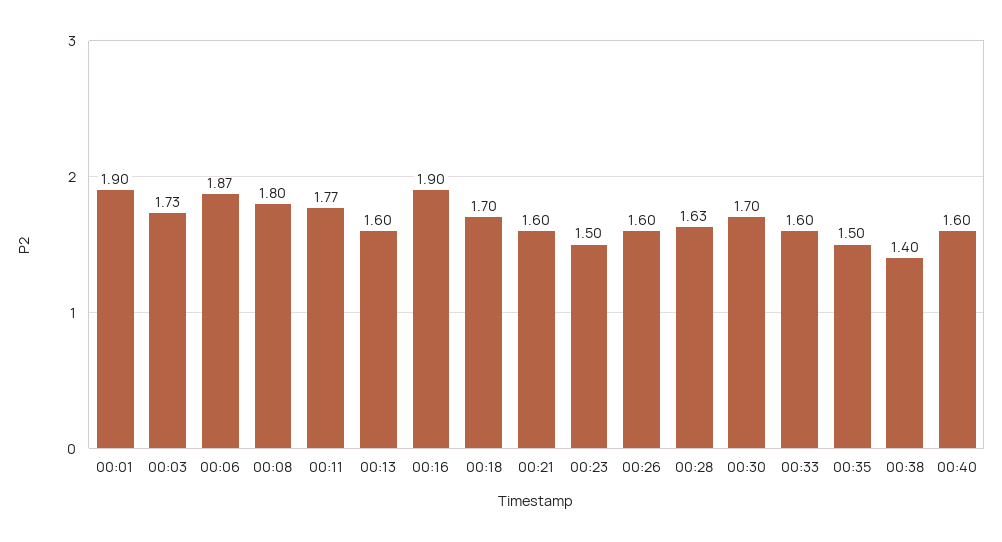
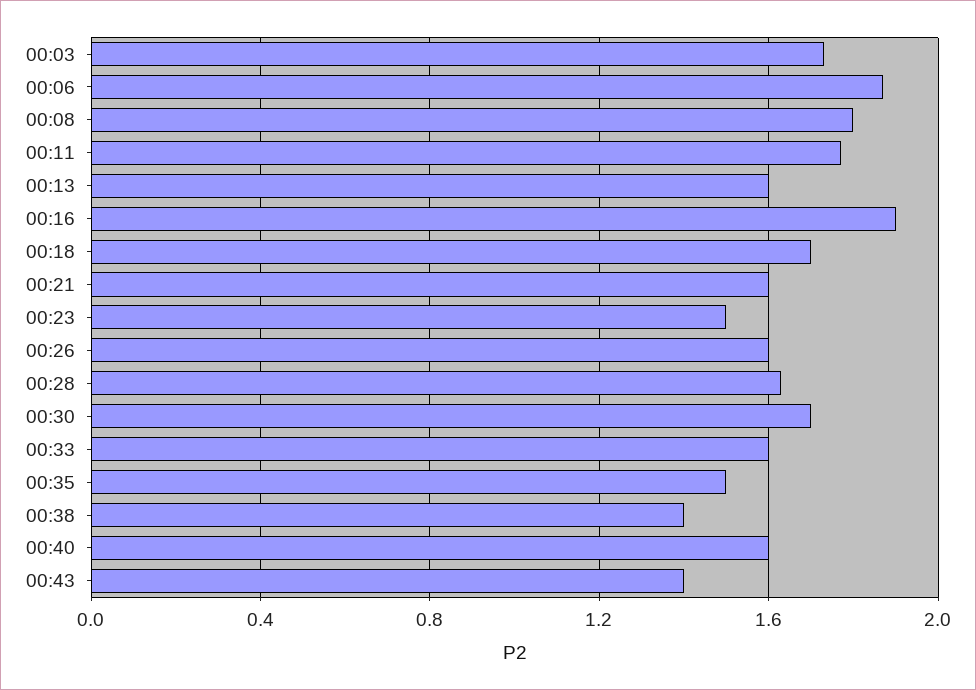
00:01: 1.9 -> none
00:43: none -> 1.4

